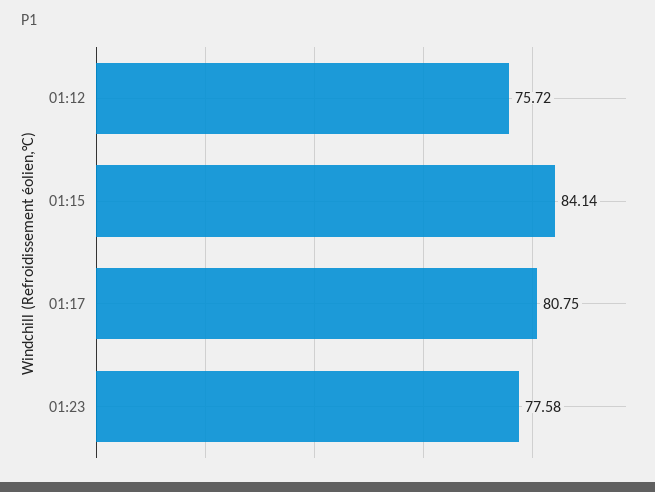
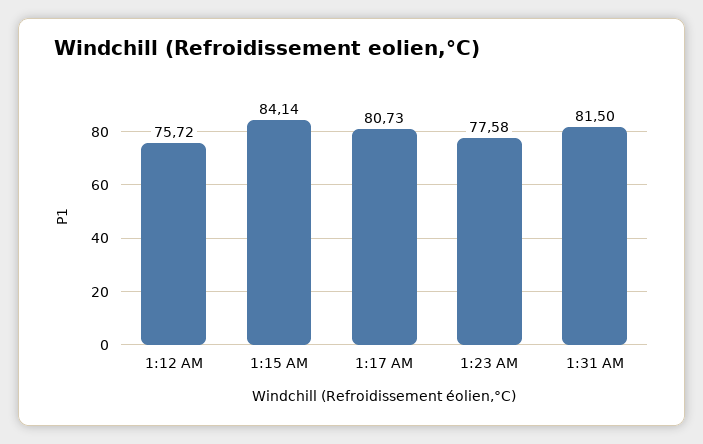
01:17: 80.75 -> 80.73
1:31 AM: none -> 81.5

